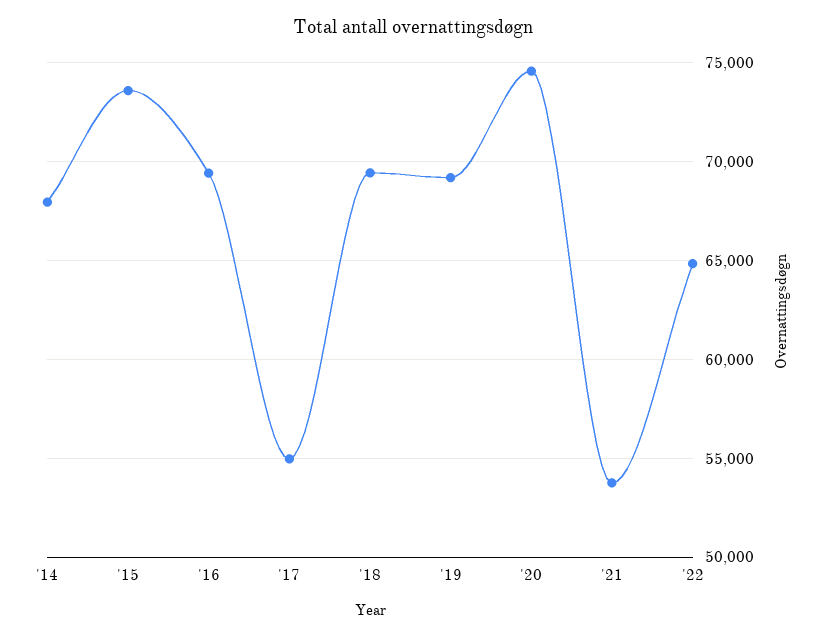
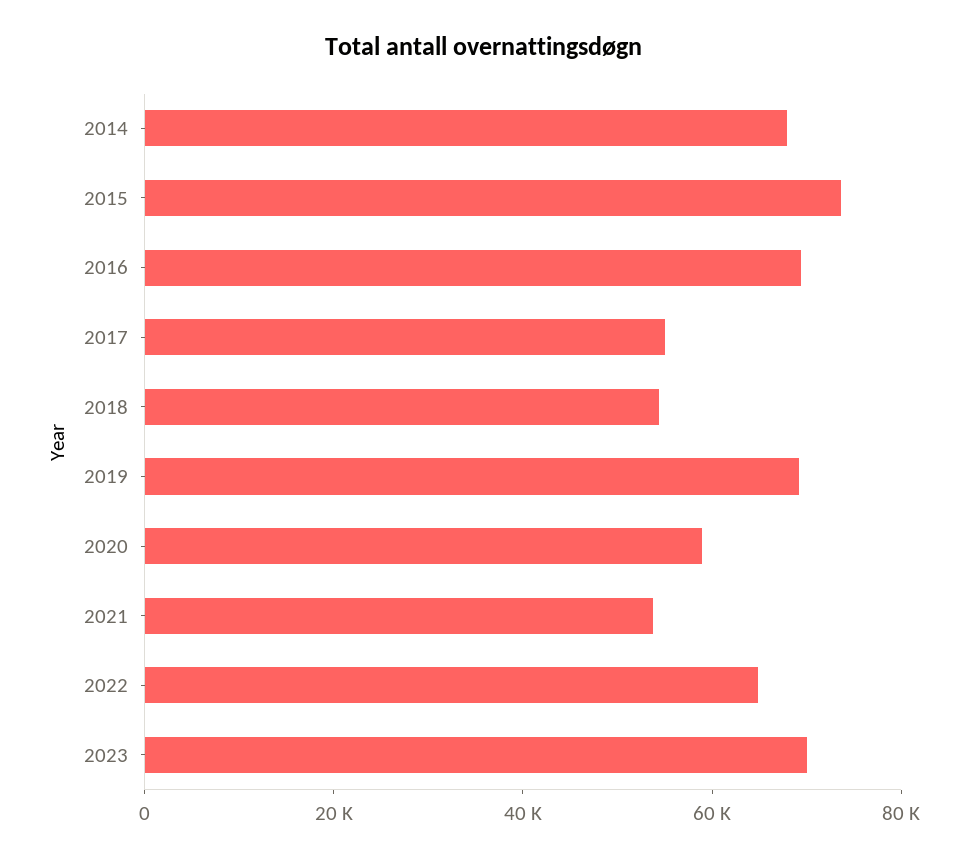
'18: 69500 -> 55000
'20: 74500 -> 60000
2023: none -> 70000

